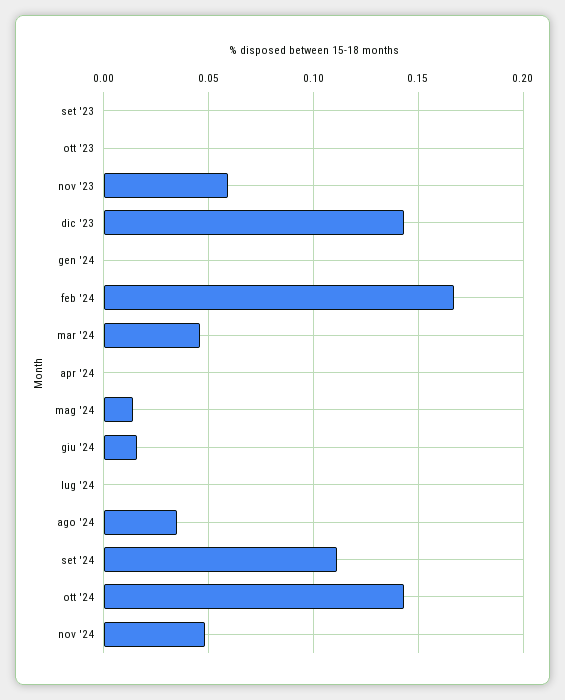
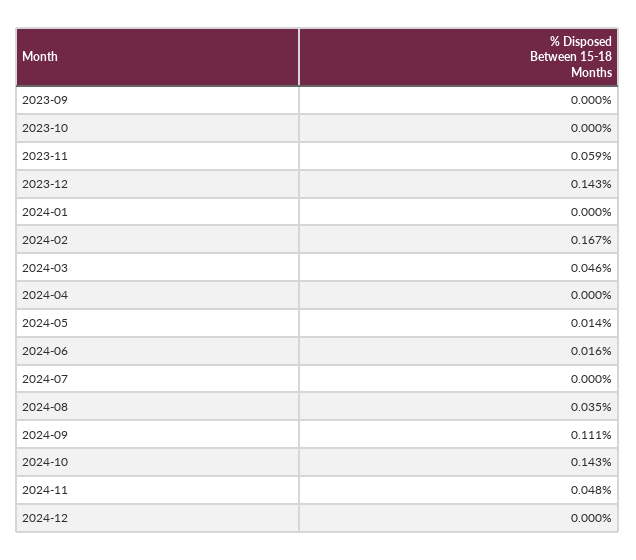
2024-12: none -> 0

